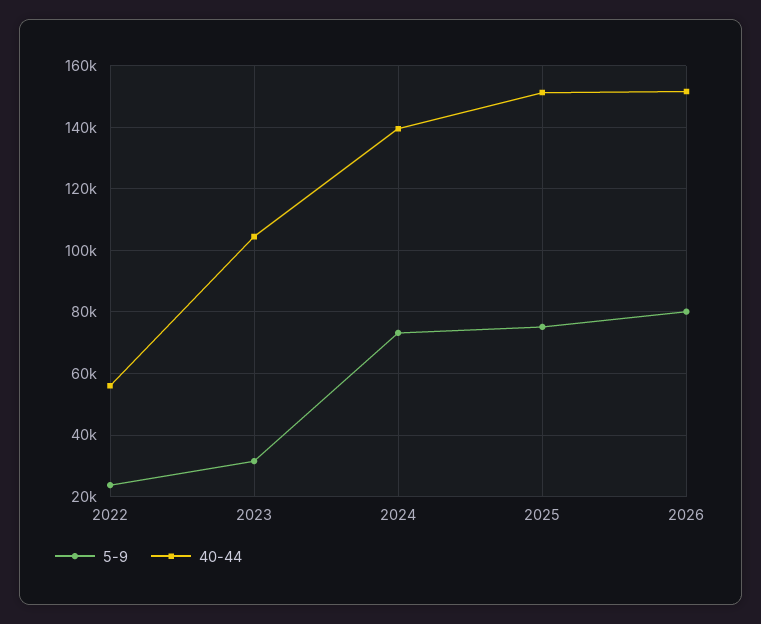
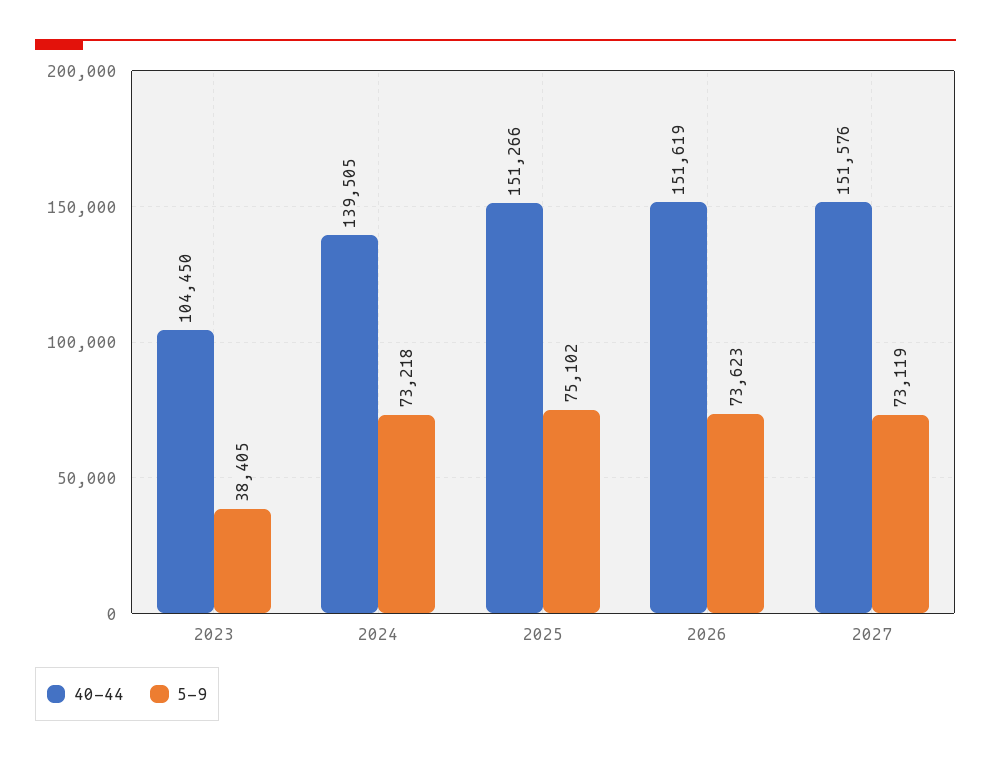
5-9, 2022: 24000 -> none
40-44, 2022: 56000 -> none
5-9, 2023: 32000 -> 38405
5-9, 2026: 80000 -> 73623
40-44, 2027: none -> 151576
5-9, 2027: none -> 73119

